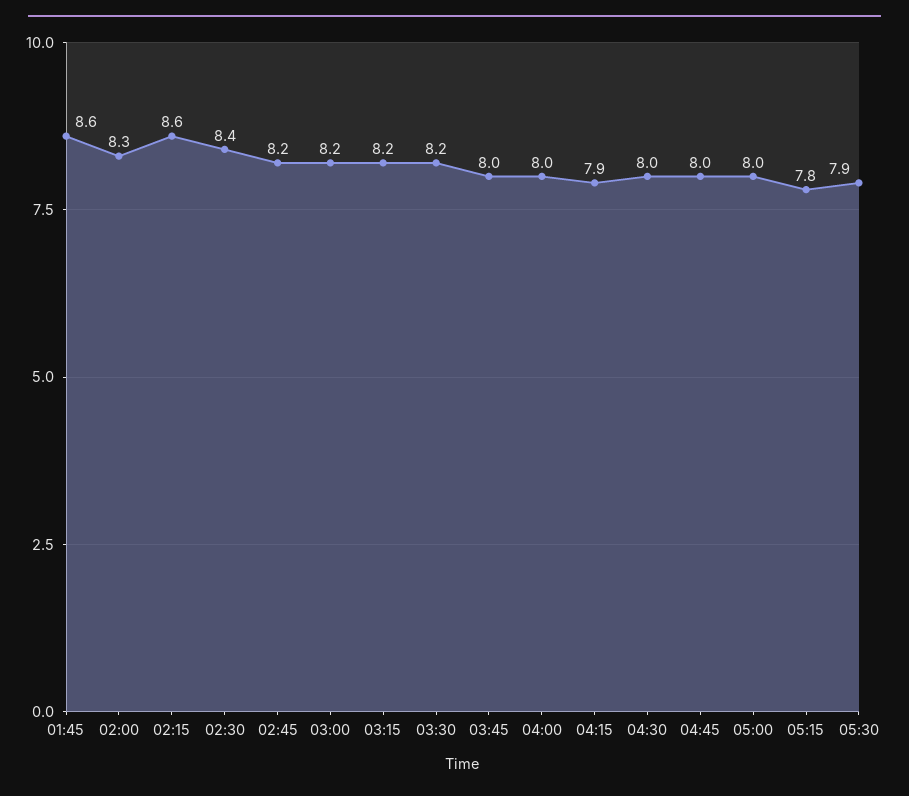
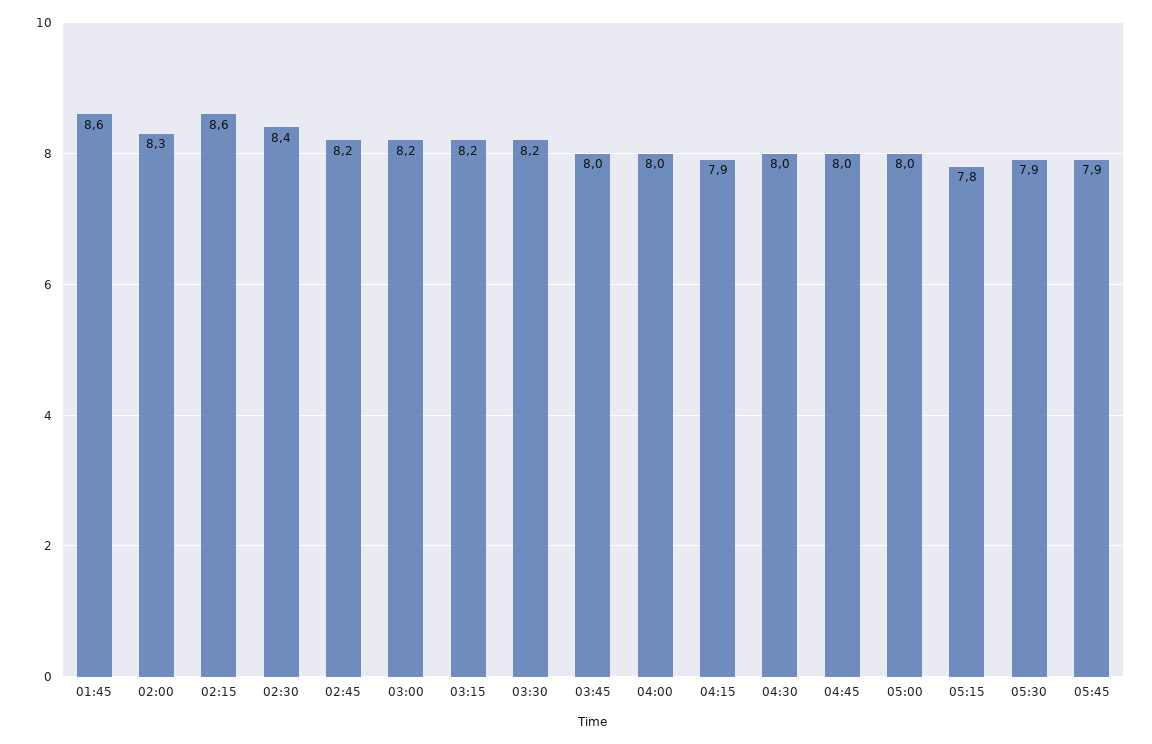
05:45: none -> 7.9

